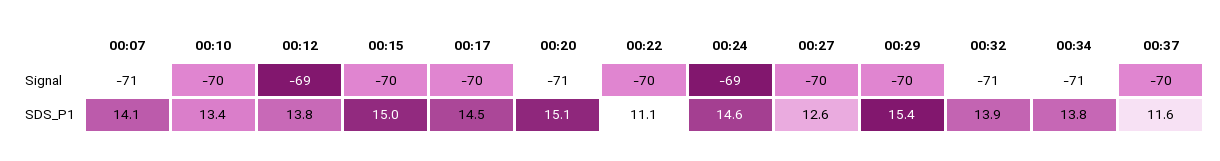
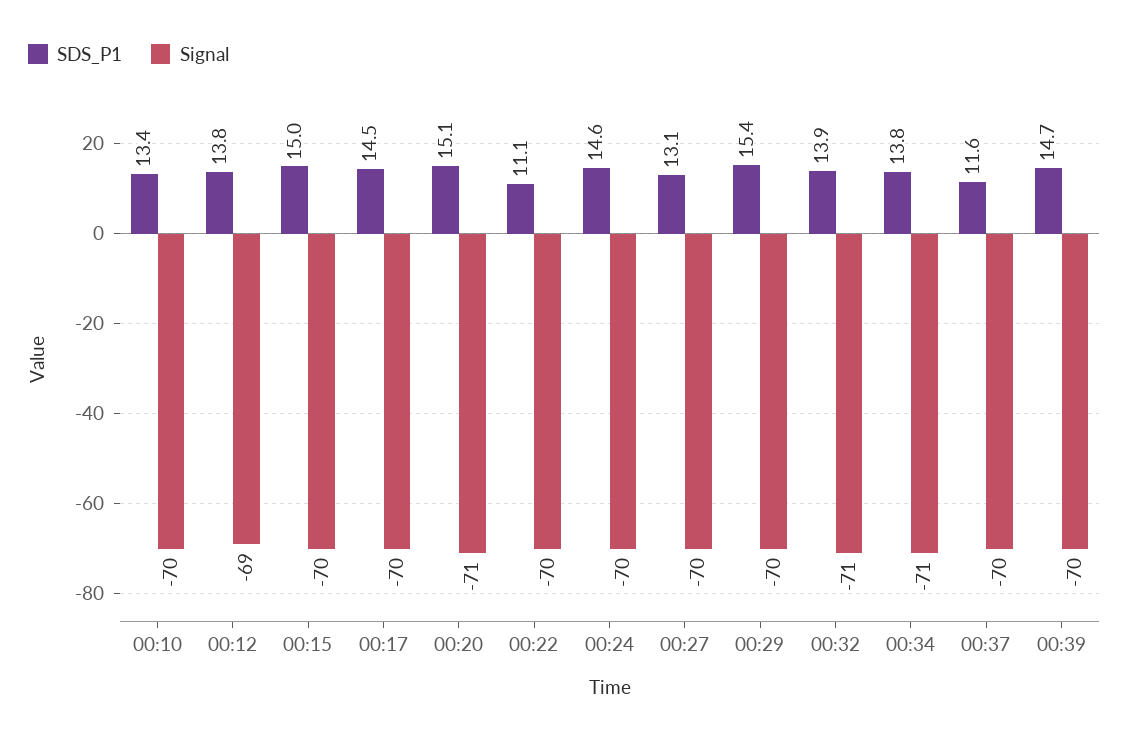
Signal, 00:07: -71 -> none
Signal, 00:24: -69 -> -70
SDS_P1, 00:07: 14.1 -> none
SDS_P1, 00:27: 12.6 -> 13.1
SDS_P1, 00:39: none -> 14.7
Signal, 00:39: none -> -70

